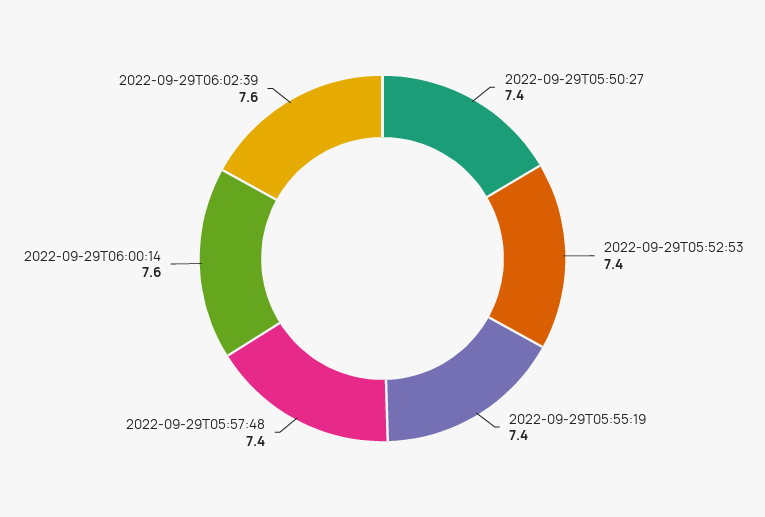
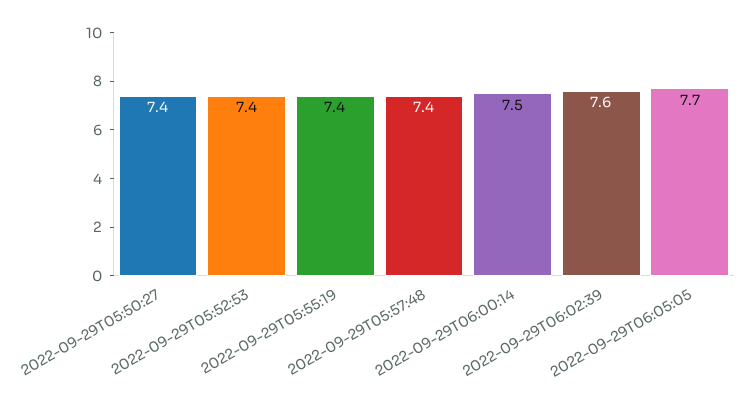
2022-09-29T06:00:14: 7.6 -> 7.5
2022-09-29T06:05:05: none -> 7.7

